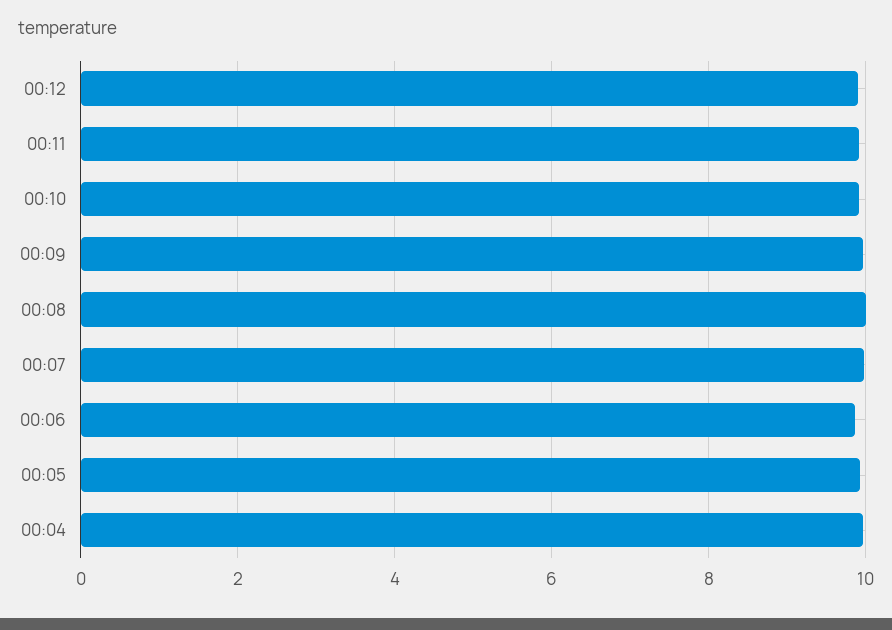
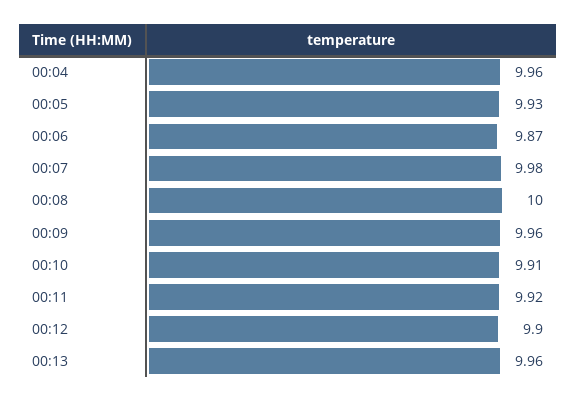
00:13: none -> 9.96

